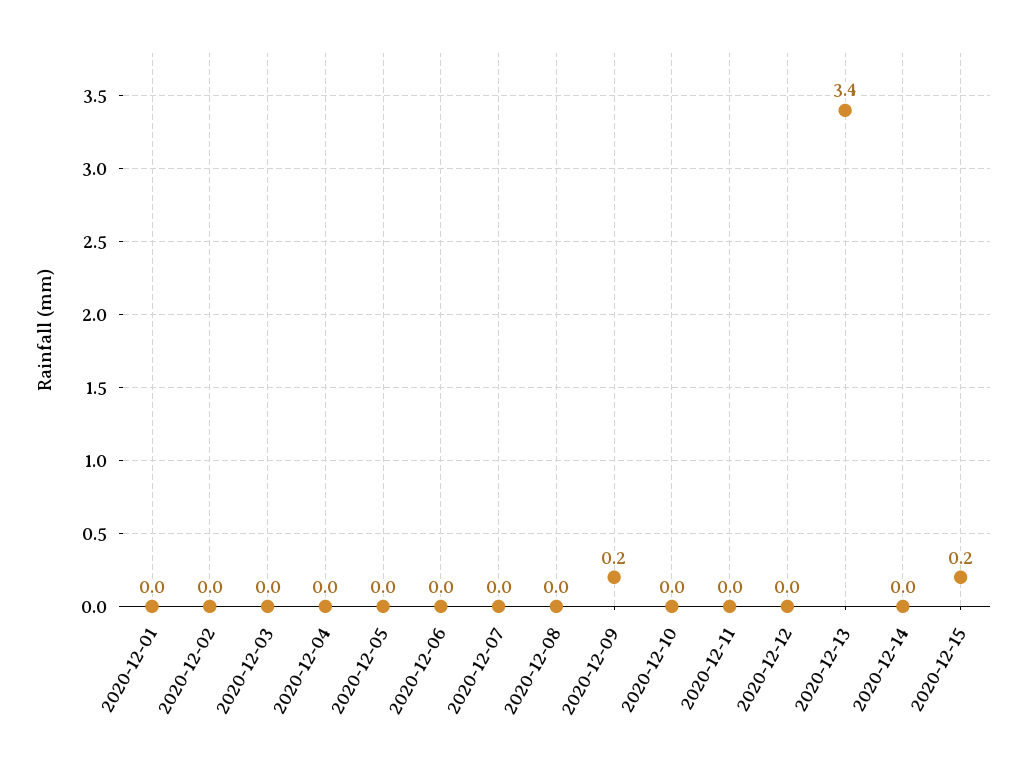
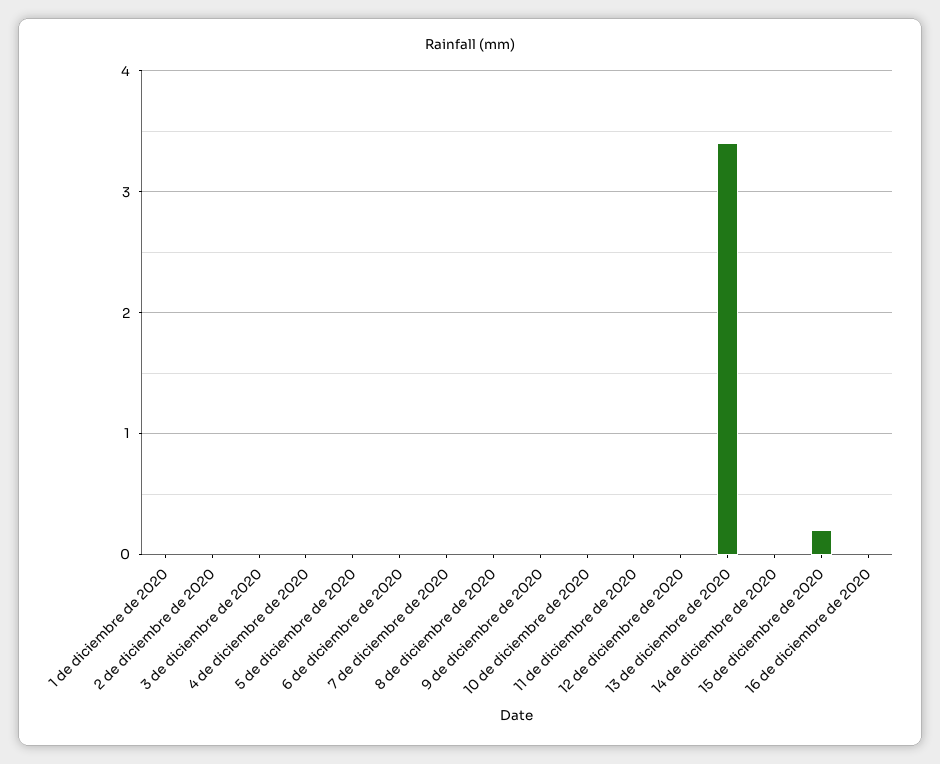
2020-12-09: 0.2 -> 0
16 de diciembre de 2020: none -> 0

